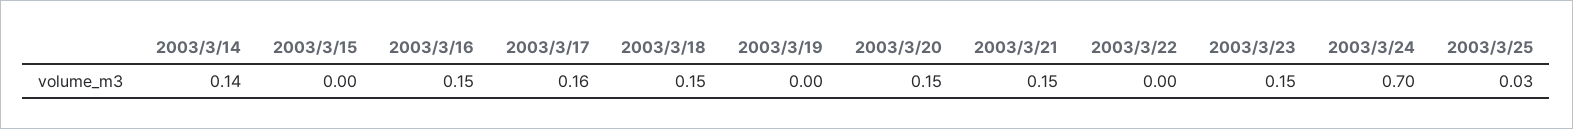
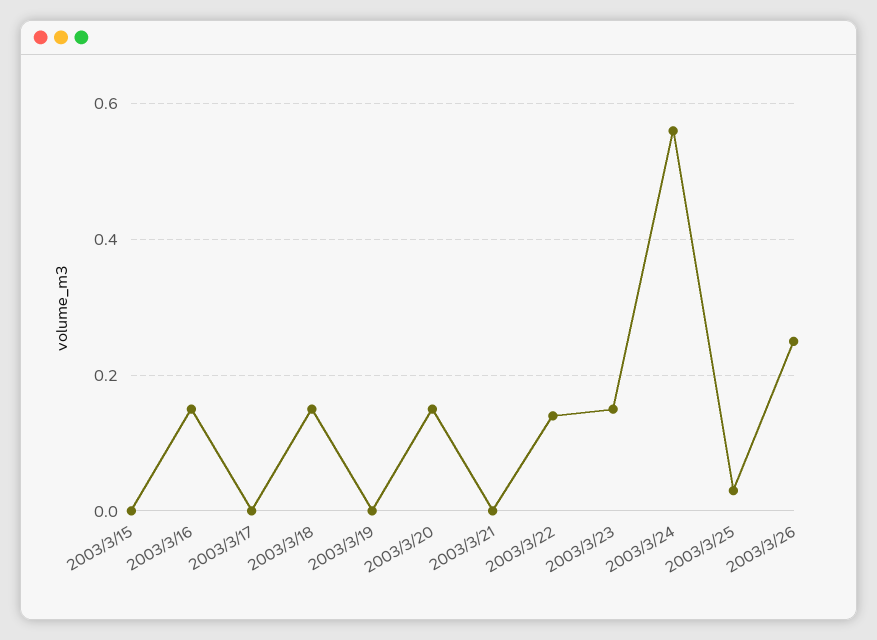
2003/3/14: 0.14 -> none
2003/3/17: 0.16 -> 0
2003/3/21: 0.15 -> 0
2003/3/22: 0 -> 0.15
2003/3/24: 0.7 -> 0.55
2003/3/26: none -> 0.25

